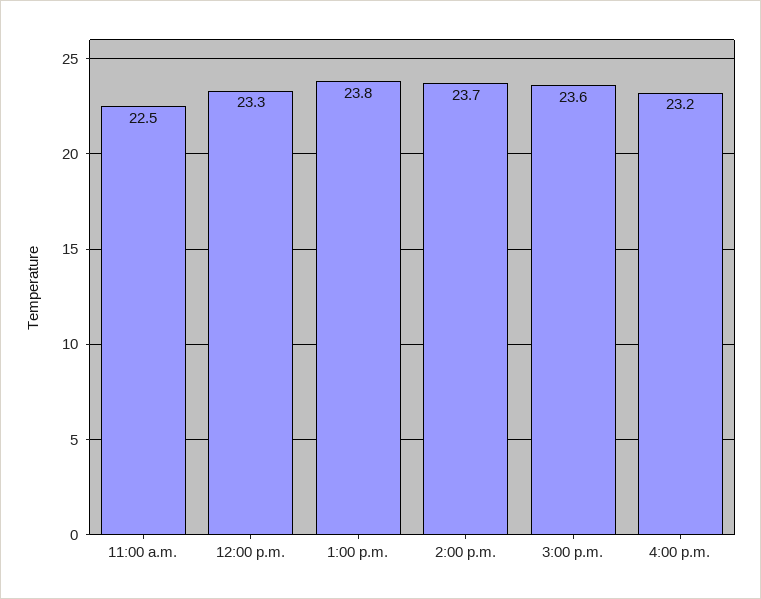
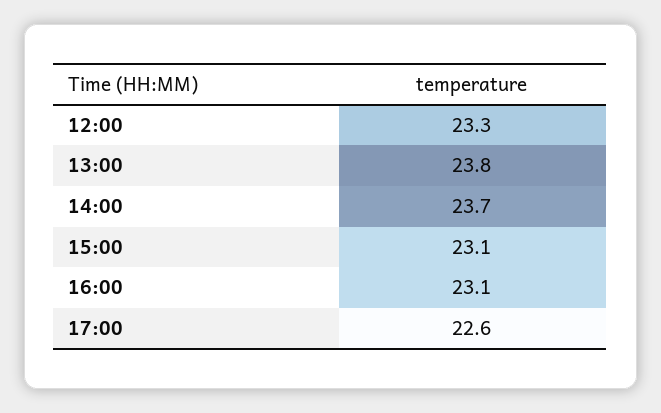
11:00 a.m.: 22.5 -> none
3:00 p.m.: 23.6 -> 23.1
4:00 p.m.: 23.2 -> 23.1
17:00: none -> 22.6

